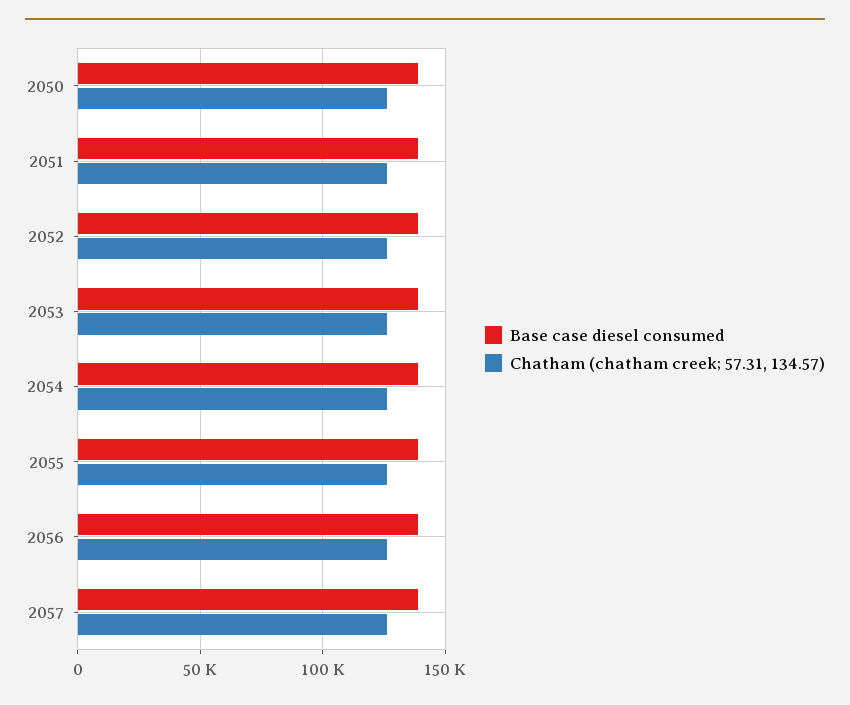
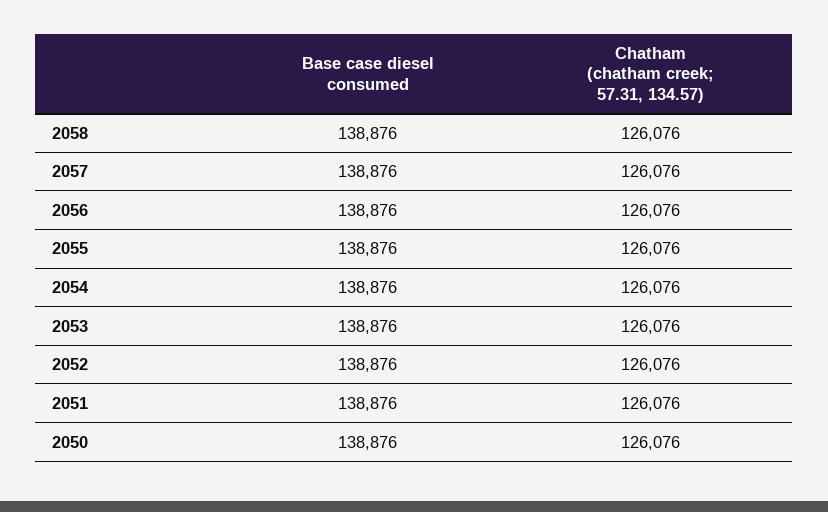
Base case diesel consumed, 2058: none -> 138876
Chatham (chatham creek; 57.31, 134.57), 2058: none -> 126076

